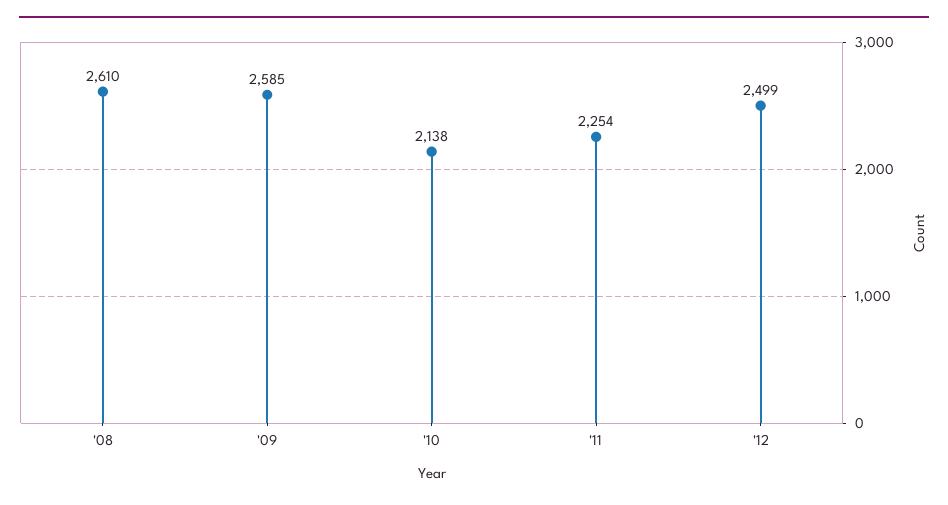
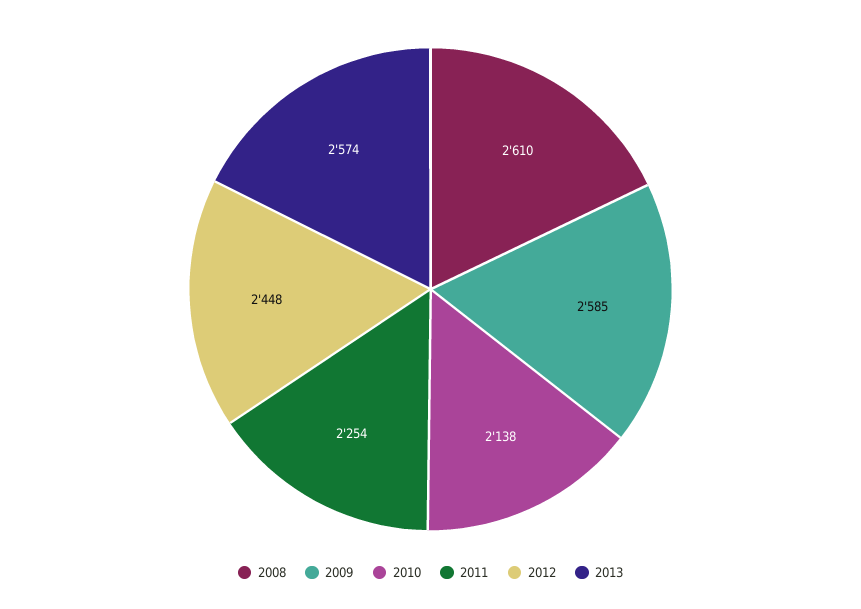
'12: 2499 -> 2448
2013: none -> 2574

